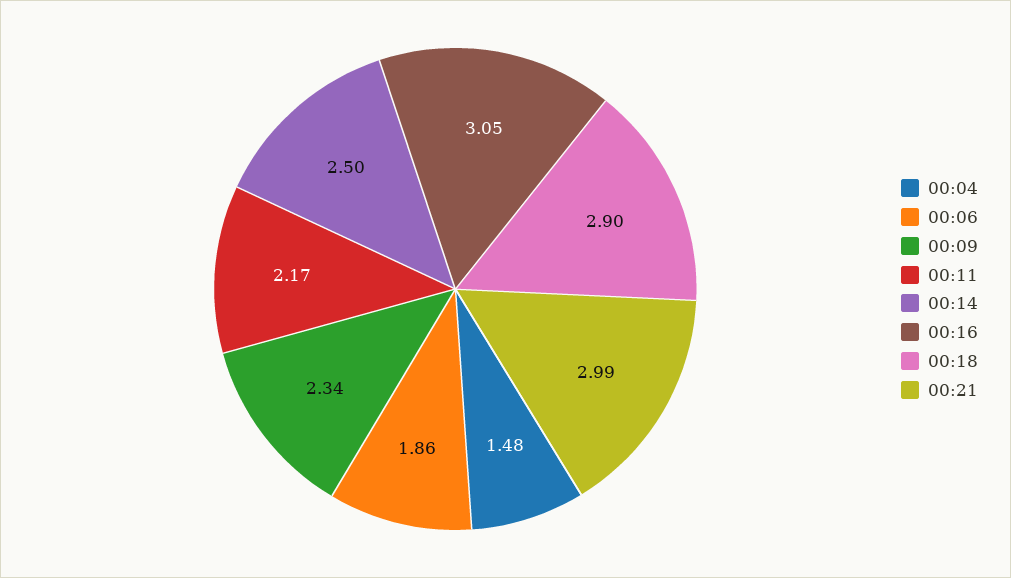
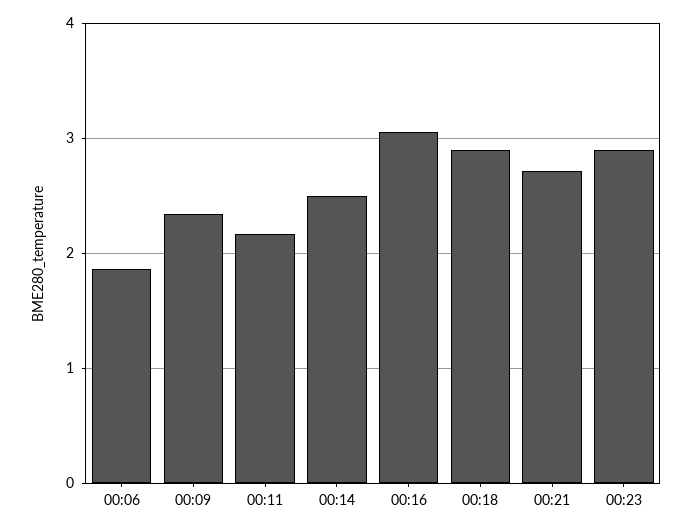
00:04: 1.48 -> none
00:21: 2.99 -> 2.7
00:23: none -> 2.9

